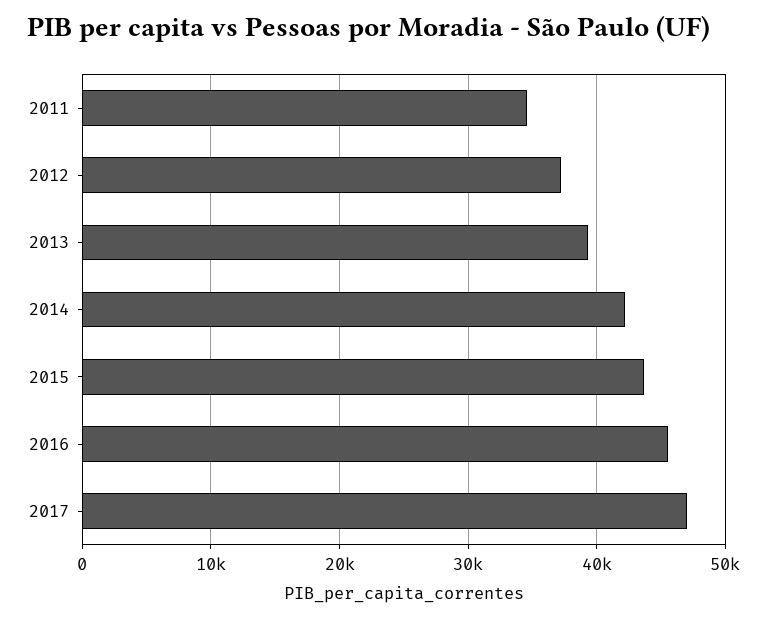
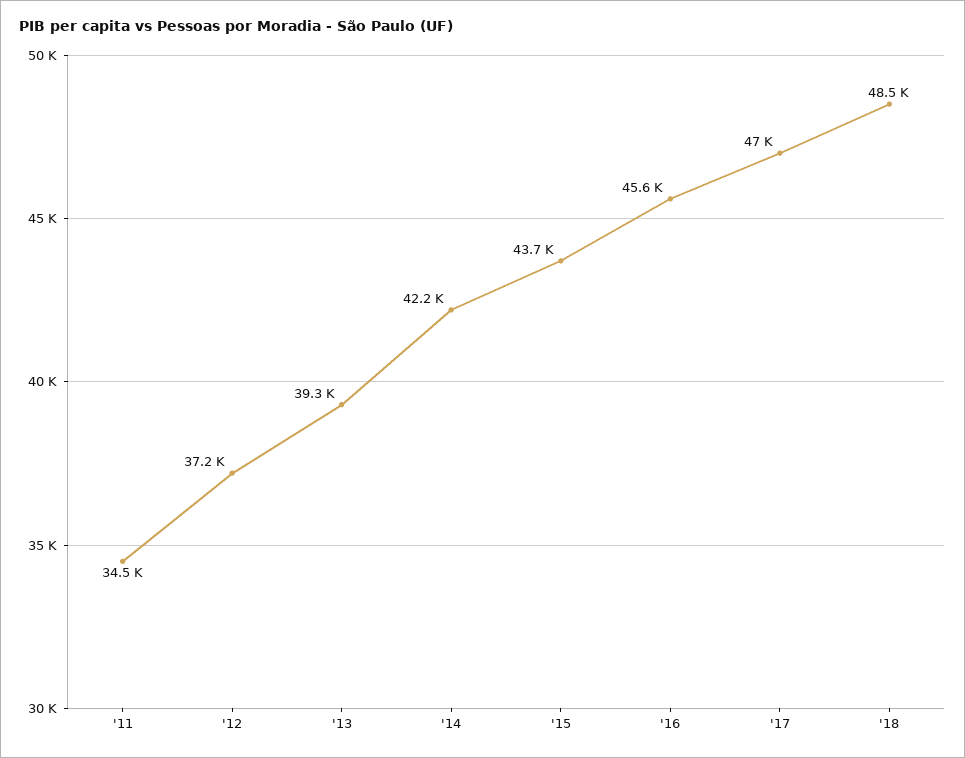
'18: none -> 48500

